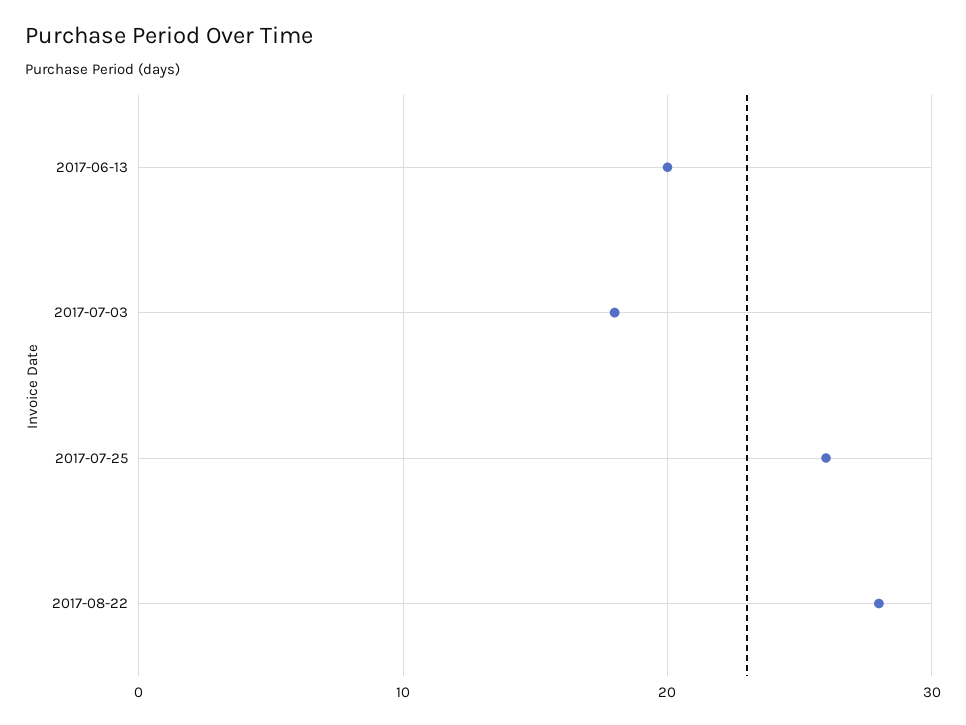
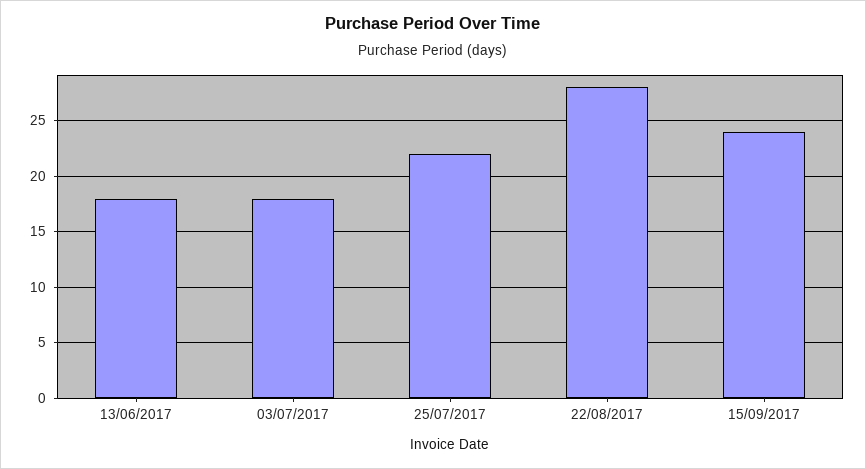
2017-06-13: 20 -> 18
2017-07-25: 26 -> 22
15/09/2017: none -> 24

